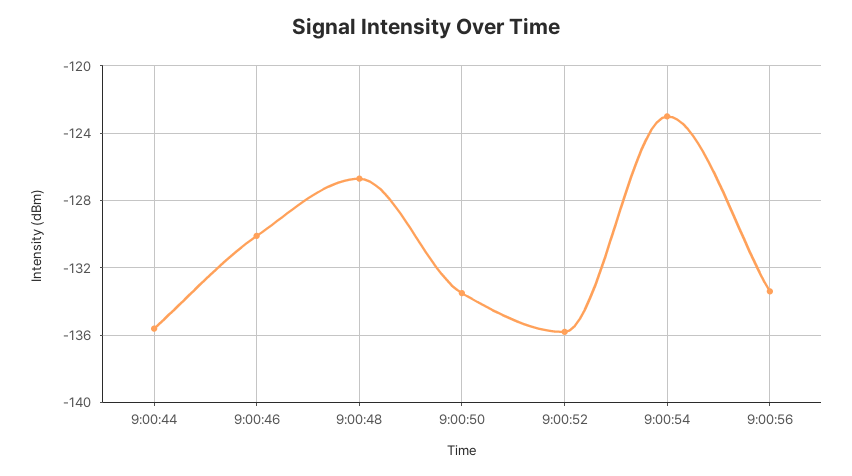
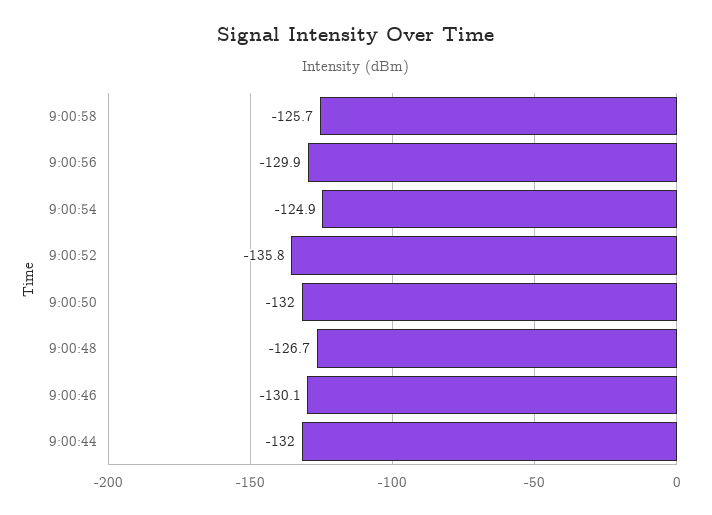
9:00:44: -135.5 -> -132
9:00:50: -133.5 -> -132
9:00:54: -123 -> -124.9
9:00:56: -133.5 -> -129.9
9:00:58: none -> -125.7

